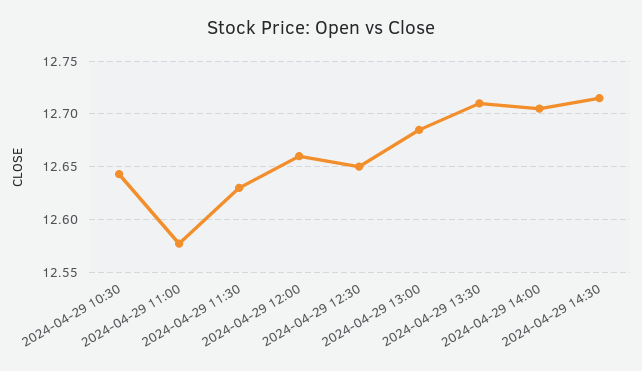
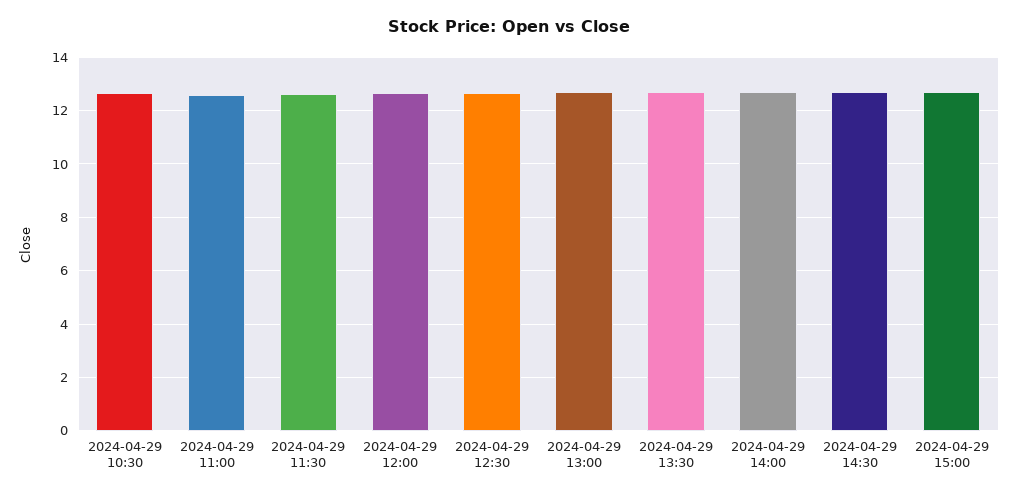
2024-04-29 15:00: none -> 12.75

